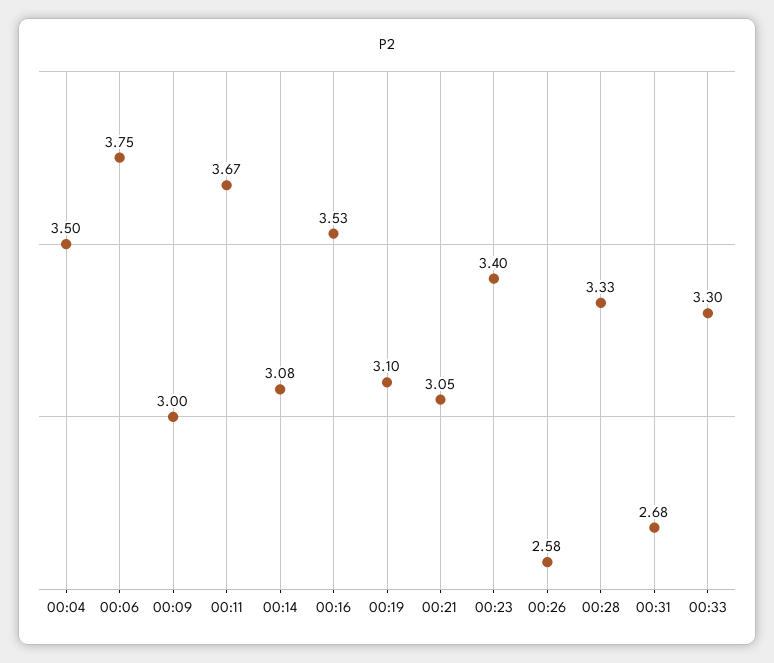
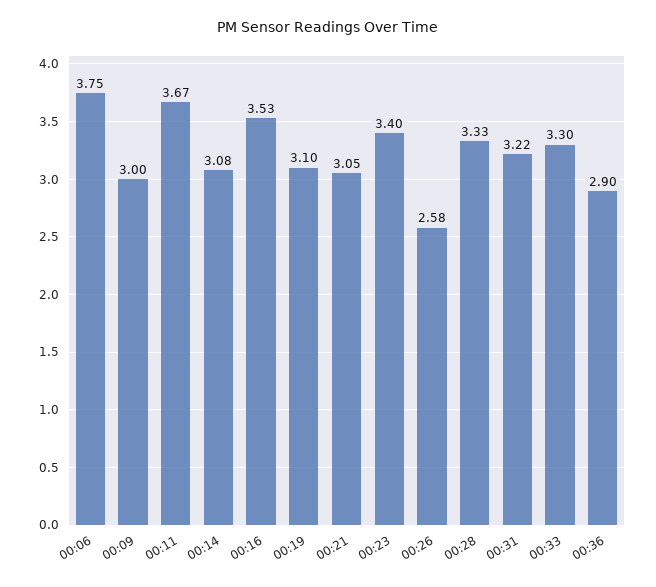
00:04: 3.5 -> none
00:31: 2.68 -> 3.22
00:36: none -> 2.9

